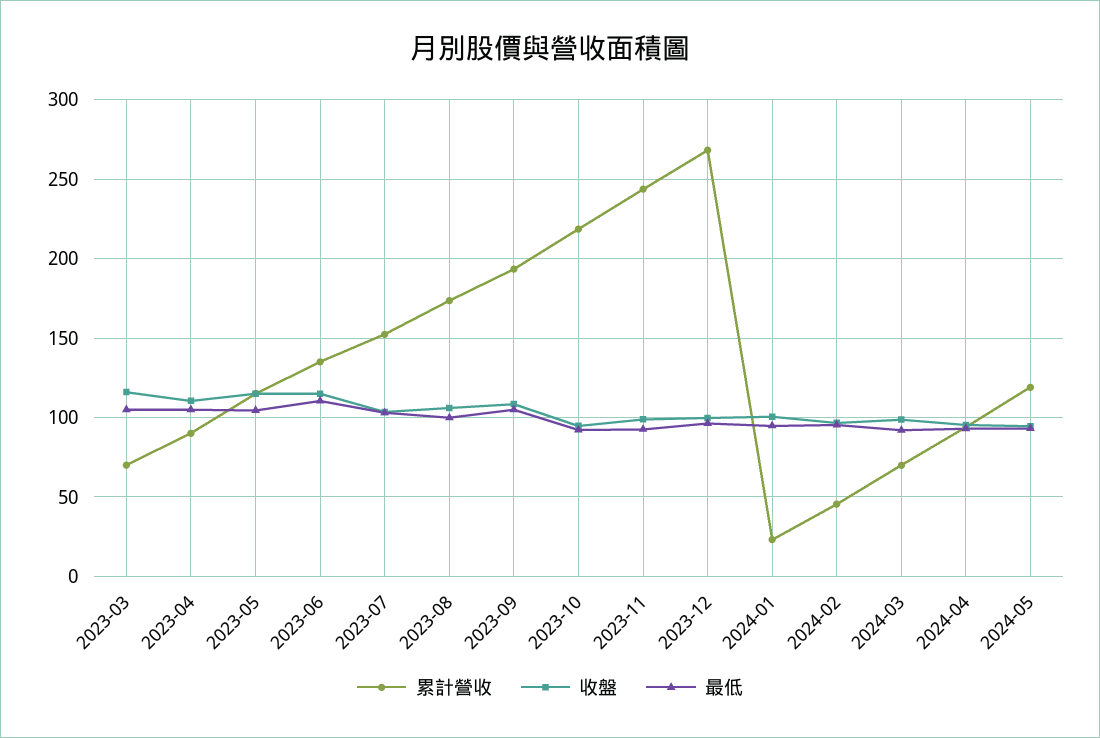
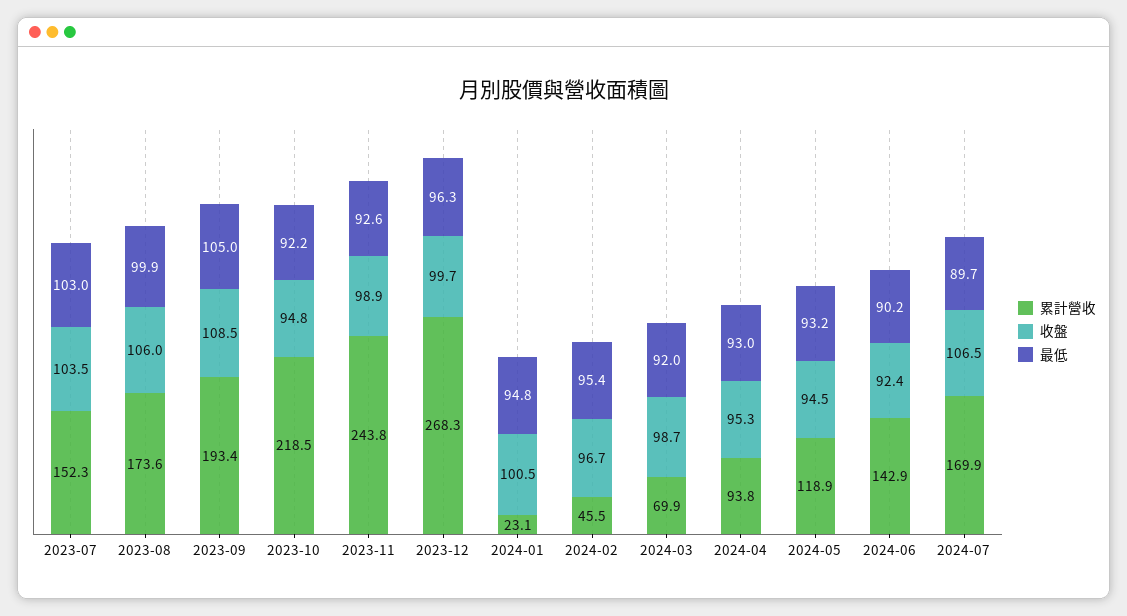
累計營收, 2023-03: 70 -> none
收盤, 2023-03: 115 -> none
最低, 2023-03: 105 -> none
累計營收, 2023-04: 90 -> none
收盤, 2023-04: 110 -> none
最低, 2023-04: 105 -> none
累計營收, 2023-05: 115 -> none
收盤, 2023-05: 115 -> none
最低, 2023-05: 105 -> none
累計營收, 2023-06: 135 -> none
收盤, 2023-06: 115 -> none
最低, 2023-06: 110 -> none
累計營收, 2024-06: none -> 142.9
收盤, 2024-06: none -> 92.4
最低, 2024-06: none -> 90.2
累計營收, 2024-07: none -> 169.9
收盤, 2024-07: none -> 106.5
最低, 2024-07: none -> 89.7

